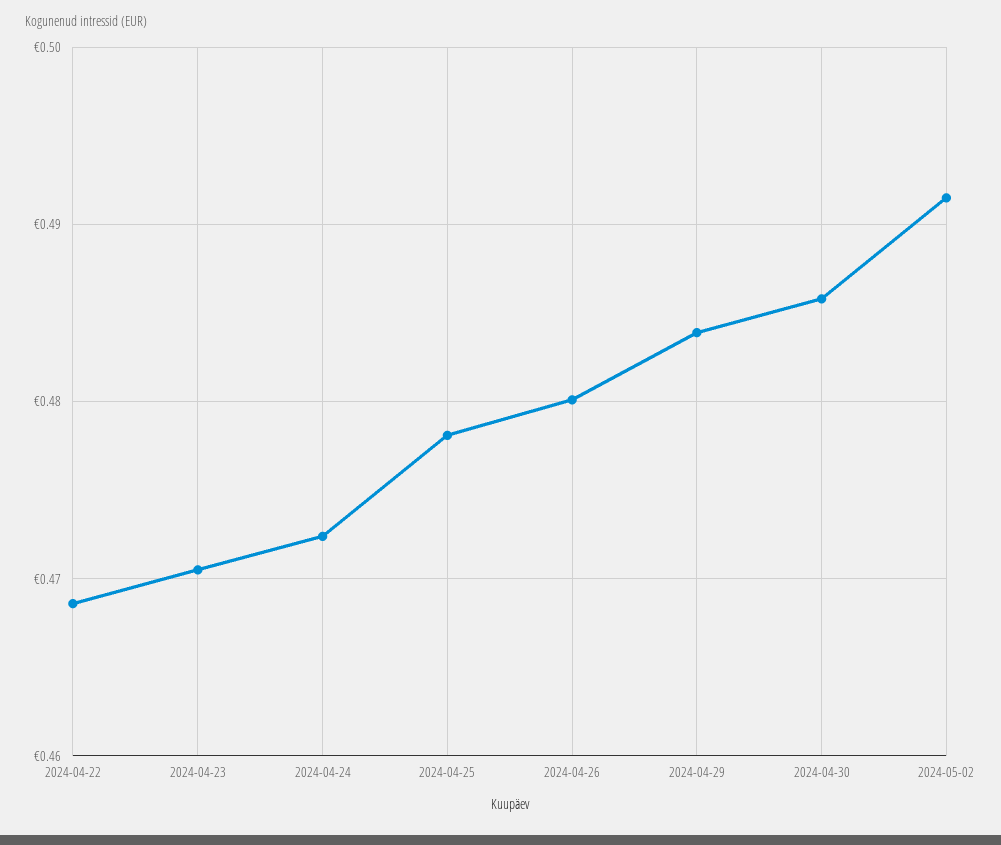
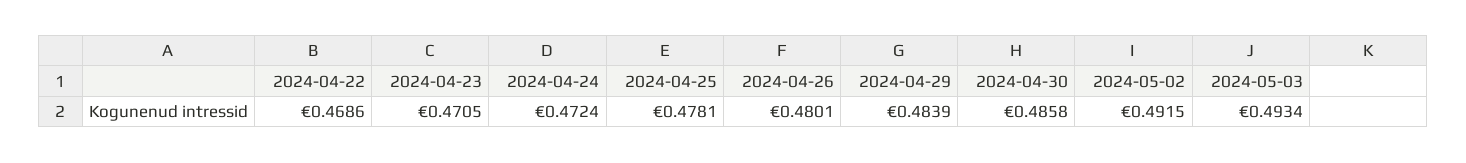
2024-05-03: none -> 0.4934

